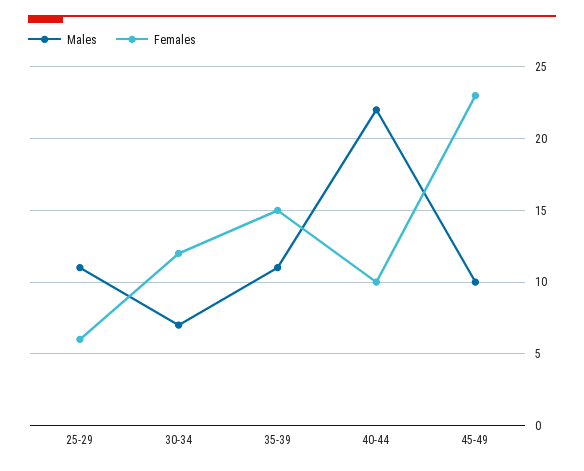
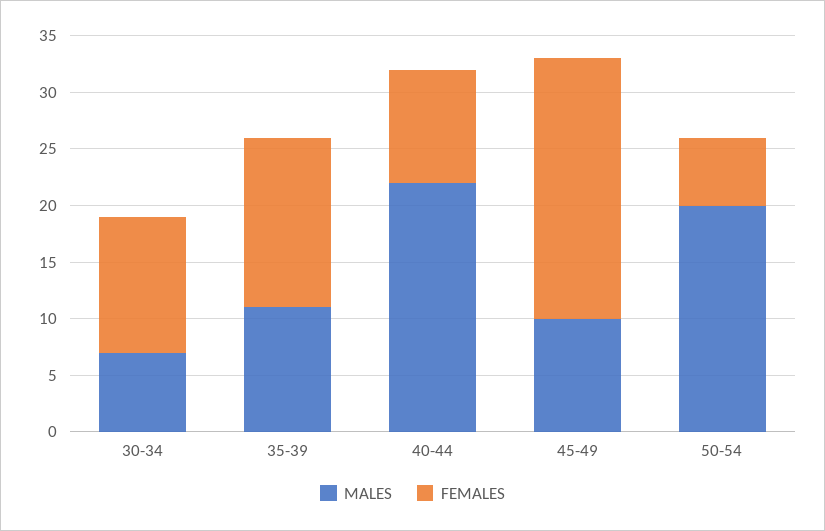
Males, 25-29: 11 -> none
Females, 25-29: 6 -> none
Males, 50-54: none -> 20
Females, 50-54: none -> 6

